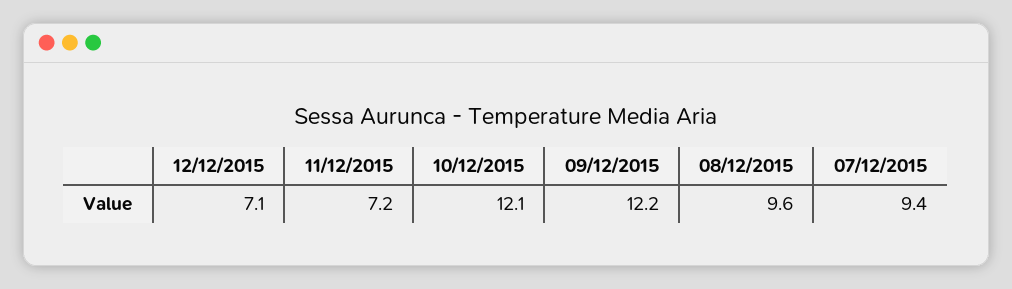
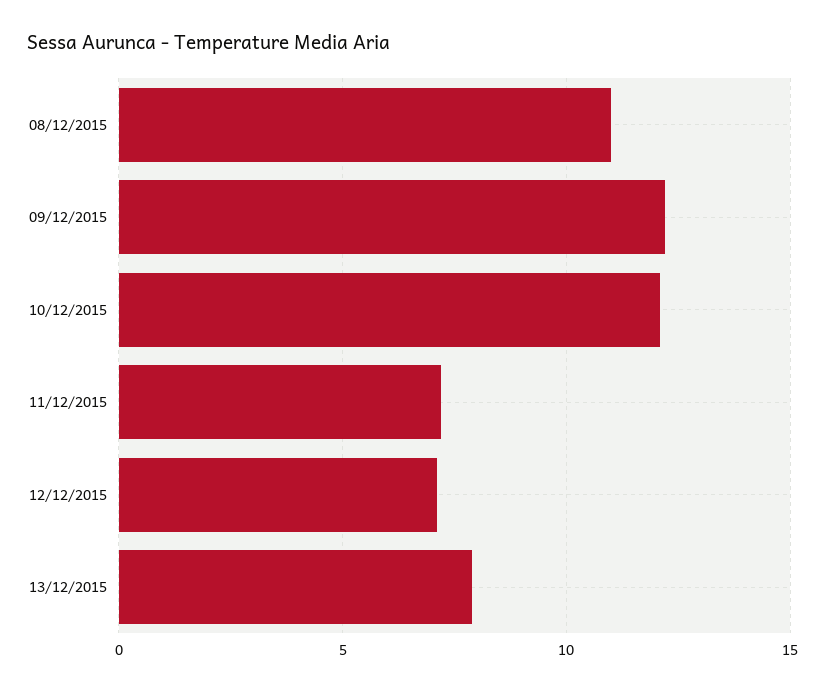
08/12/2015: 9.6 -> 11
07/12/2015: 9.4 -> none
13/12/2015: none -> 8

